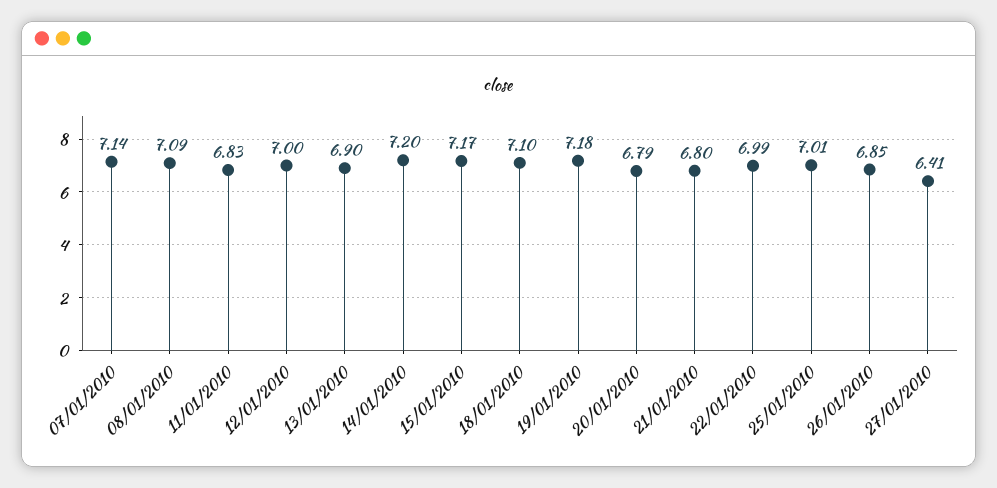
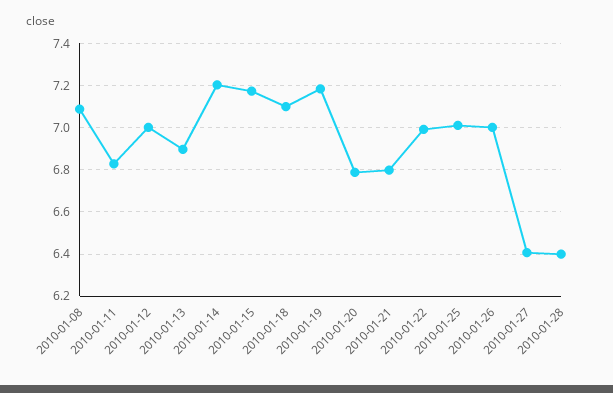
07/01/2010: 7.14 -> none
26/01/2010: 6.85 -> 7
2010-01-28: none -> 6.4

